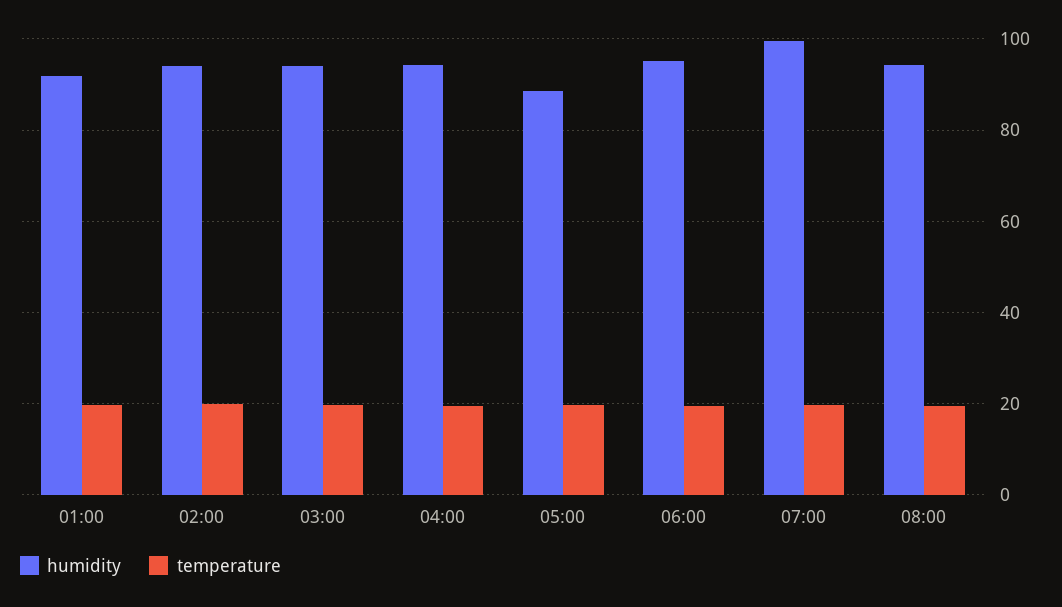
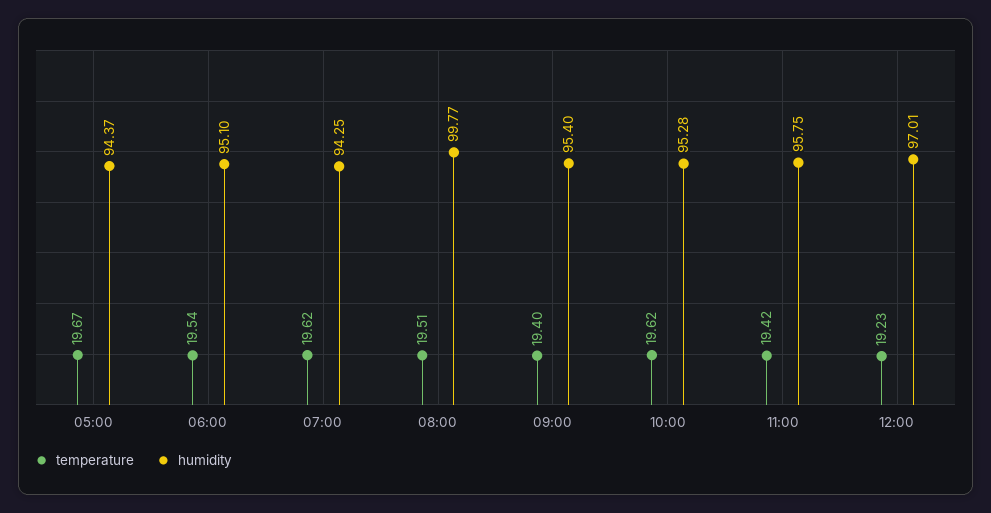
humidity, 01:00: 92 -> none
temperature, 01:00: 20 -> none
humidity, 02:00: 94 -> none
temperature, 02:00: 20 -> none
humidity, 03:00: 94 -> none
temperature, 03:00: 20 -> none
humidity, 04:00: 94 -> none
temperature, 04:00: 20 -> none
humidity, 05:00: 88 -> 94.37
humidity, 07:00: 100 -> 94.25
humidity, 08:00: 94 -> 99.77
temperature, 09:00: none -> 19.4
humidity, 09:00: none -> 95.4
temperature, 10:00: none -> 19.62
humidity, 10:00: none -> 95.28
temperature, 11:00: none -> 19.42
humidity, 11:00: none -> 95.75
temperature, 12:00: none -> 19.23
humidity, 12:00: none -> 97.01

